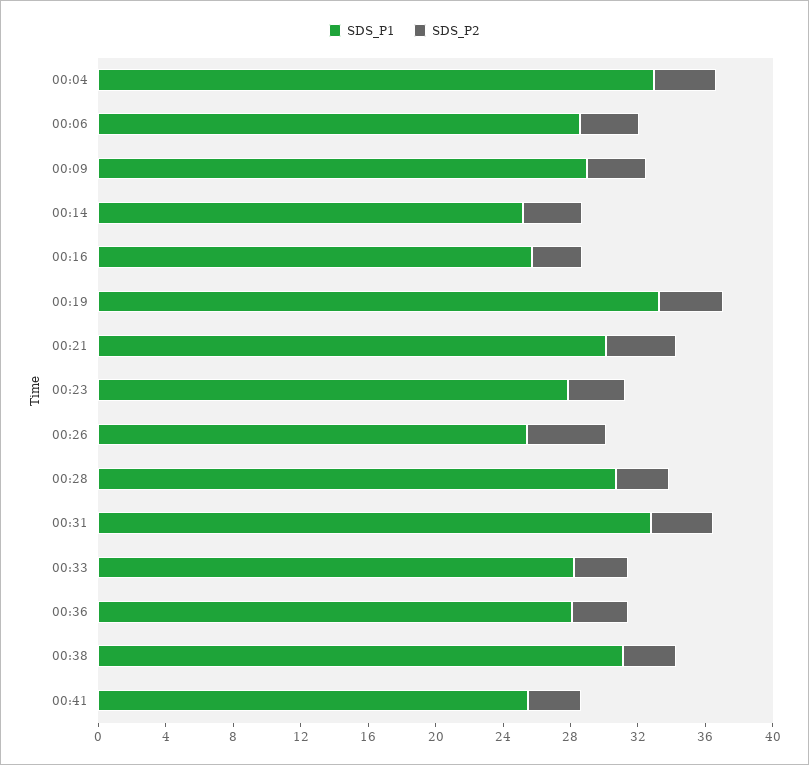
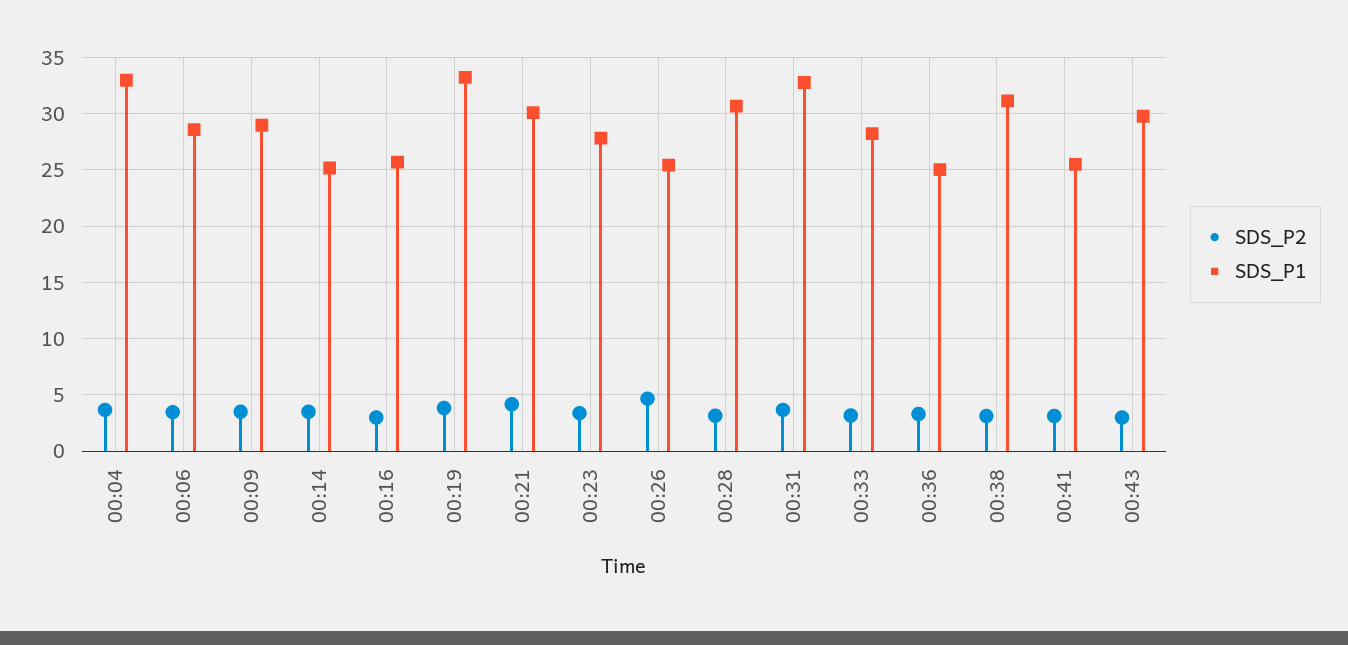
SDS_P1, 00:36: 28 -> 25
SDS_P2, 00:43: none -> 3
SDS_P1, 00:43: none -> 30

